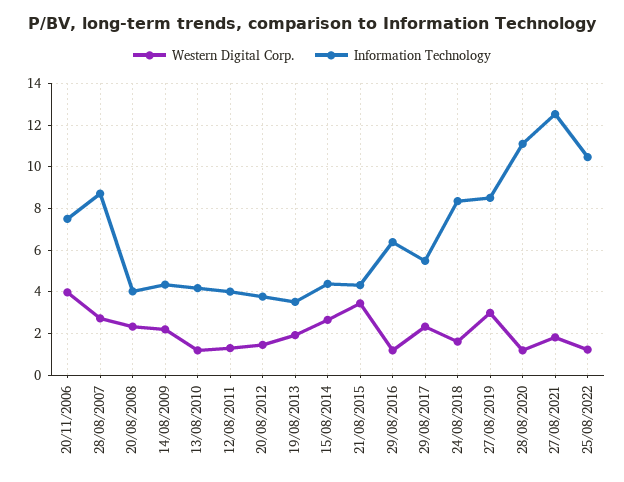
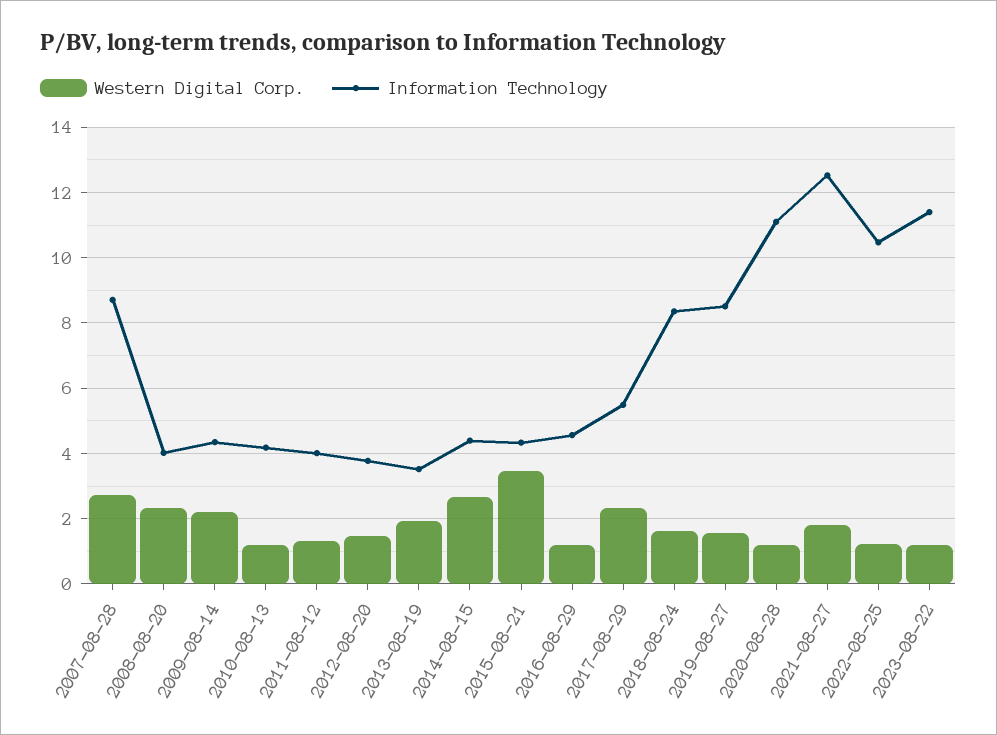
Western Digital Corp., 20/11/2006: 4 -> none
Information Technology, 20/11/2006: 7.5 -> none
Information Technology, 29/08/2016: 6.5 -> 4.6
Western Digital Corp., 27/08/2019: 3 -> 1.6
Western Digital Corp., 2023-08-22: none -> 1.2
Information Technology, 2023-08-22: none -> 11.4

